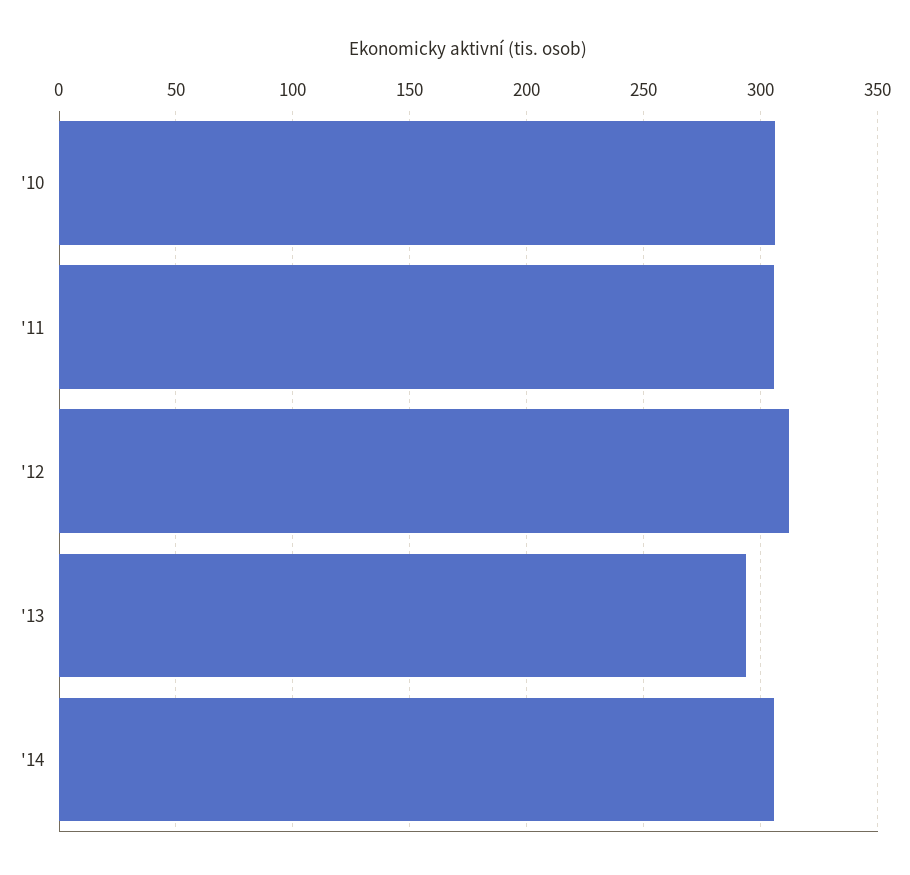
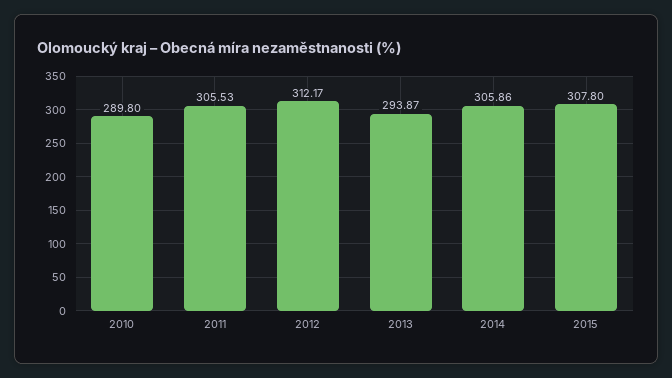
'10: 305 -> 289.8
2015: none -> 307.8

